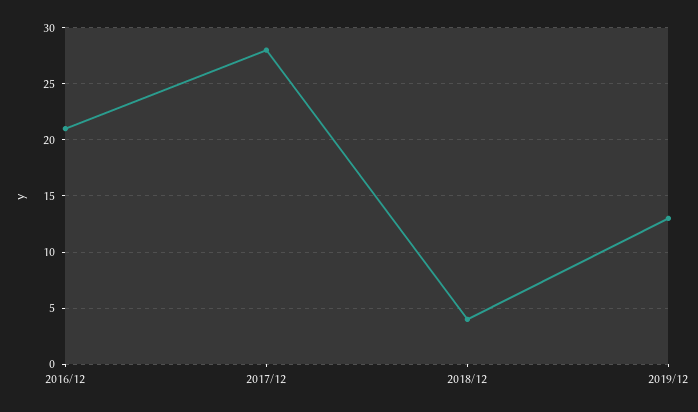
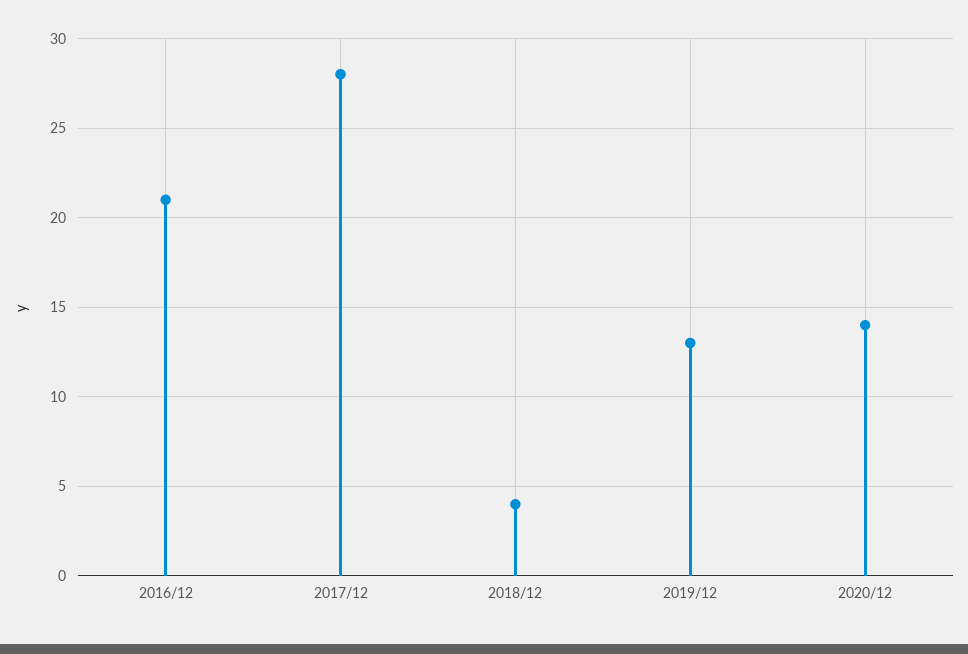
2020/12: none -> 14

